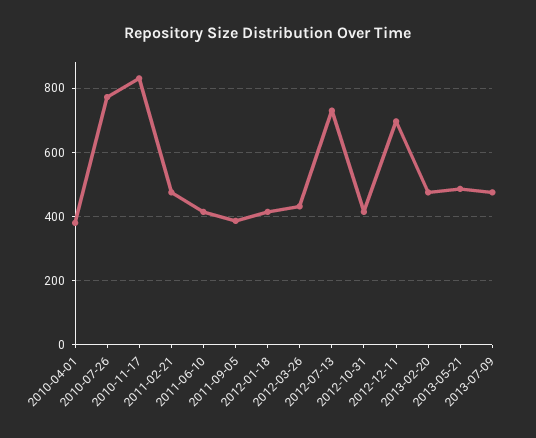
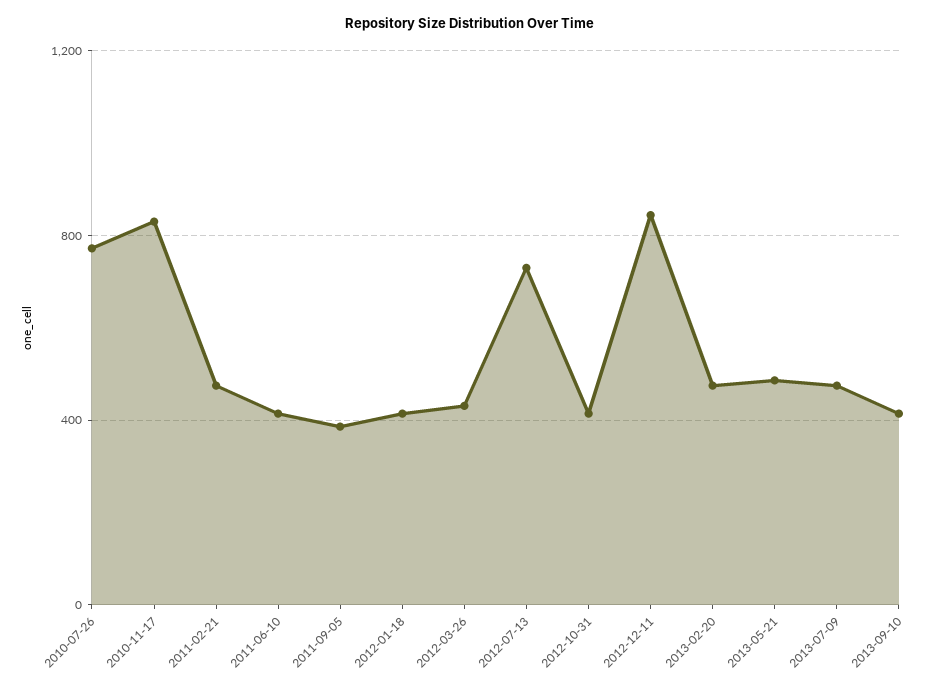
2010-04-01: 380 -> none
2012-12-11: 700 -> 850
2013-09-10: none -> 400

